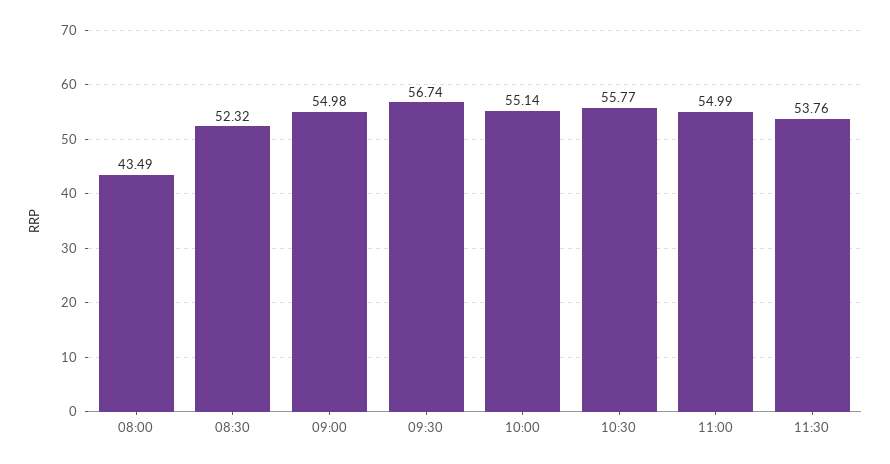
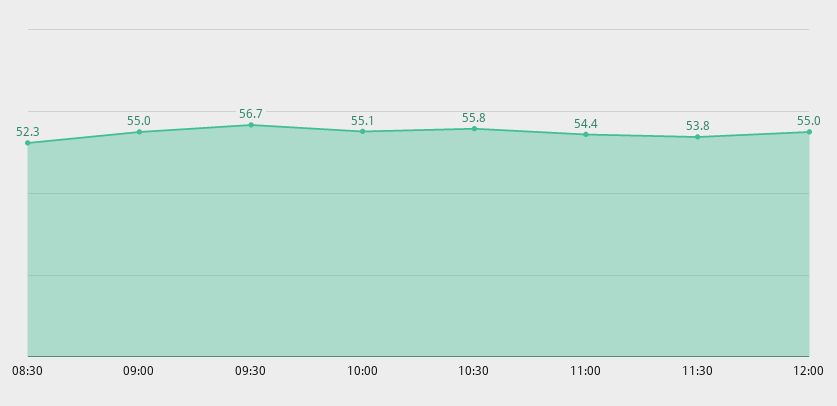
08:00: 43.49 -> none
11:00: 54.99 -> 54.4
12:00: none -> 55

